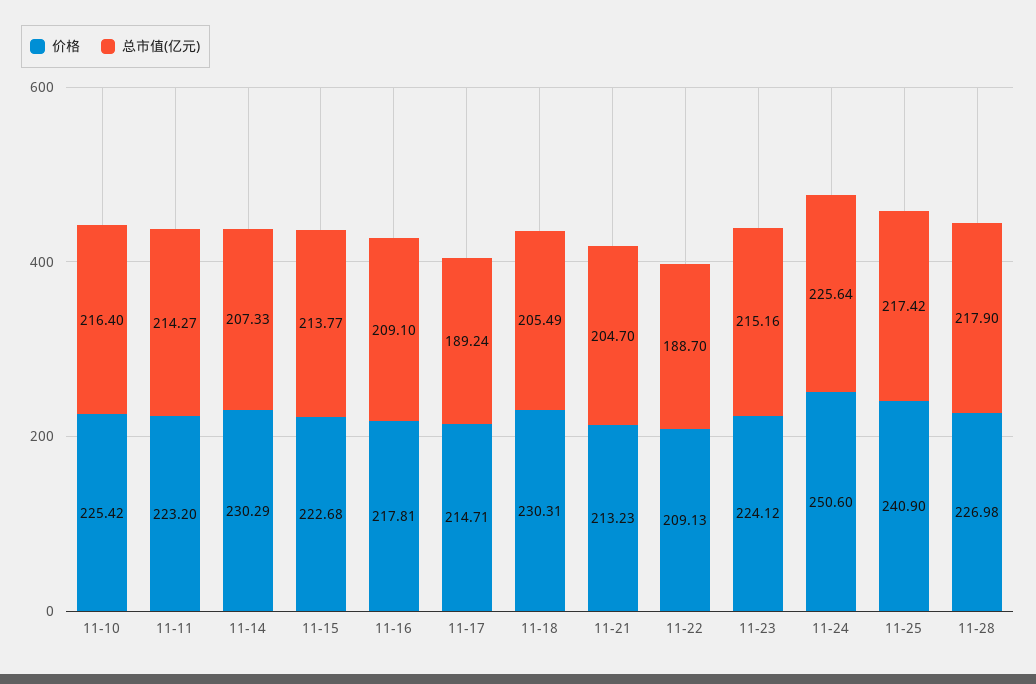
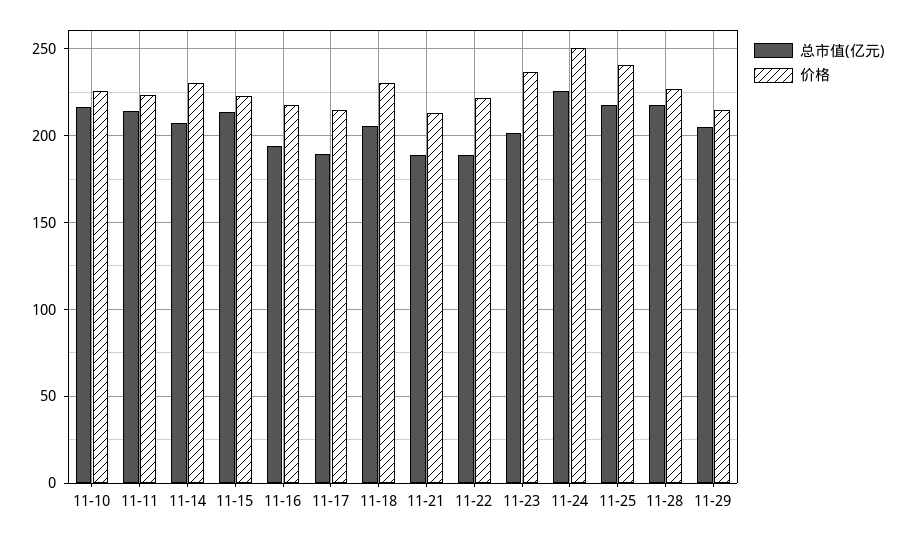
总市值(亿元), 11-16: 209.1 -> 195
总市值(亿元), 11-21: 204.7 -> 190
价格, 11-22: 209.13 -> 220
价格, 11-23: 224.12 -> 235
总市值(亿元), 11-23: 215.16 -> 200
总市值(亿元), 11-29: none -> 205
价格, 11-29: none -> 215

